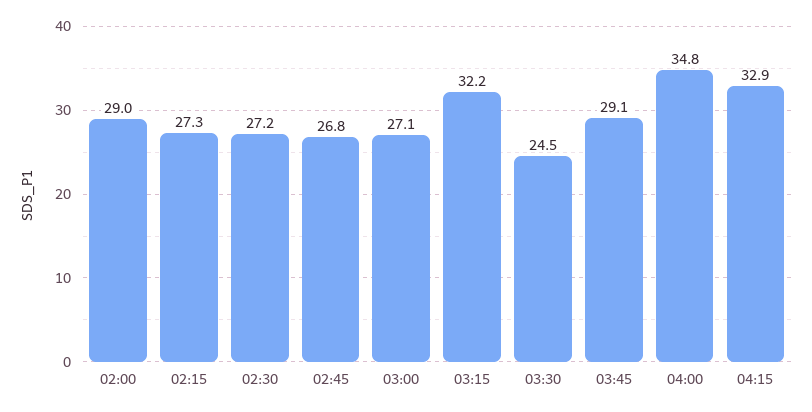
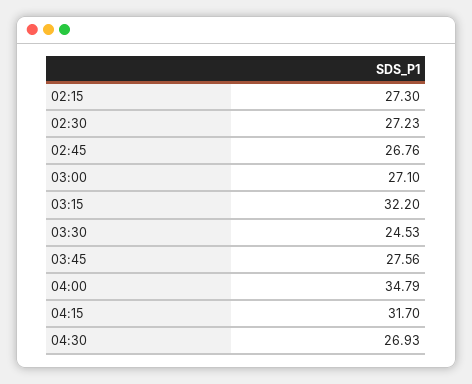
02:00: 29 -> none
03:45: 29.1 -> 27.56
04:15: 32.9 -> 31.7
04:30: none -> 26.93

